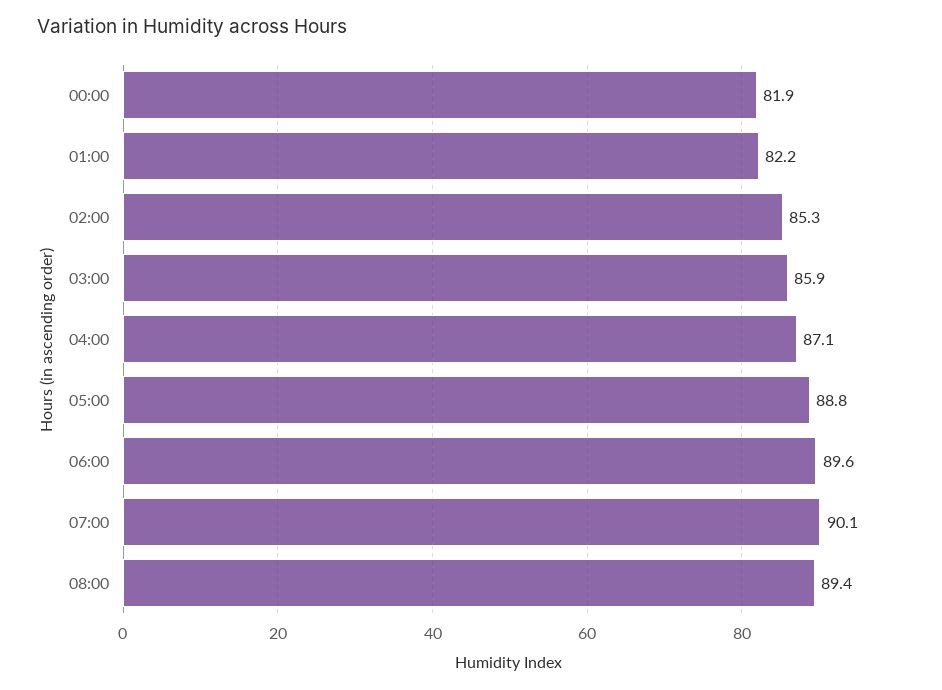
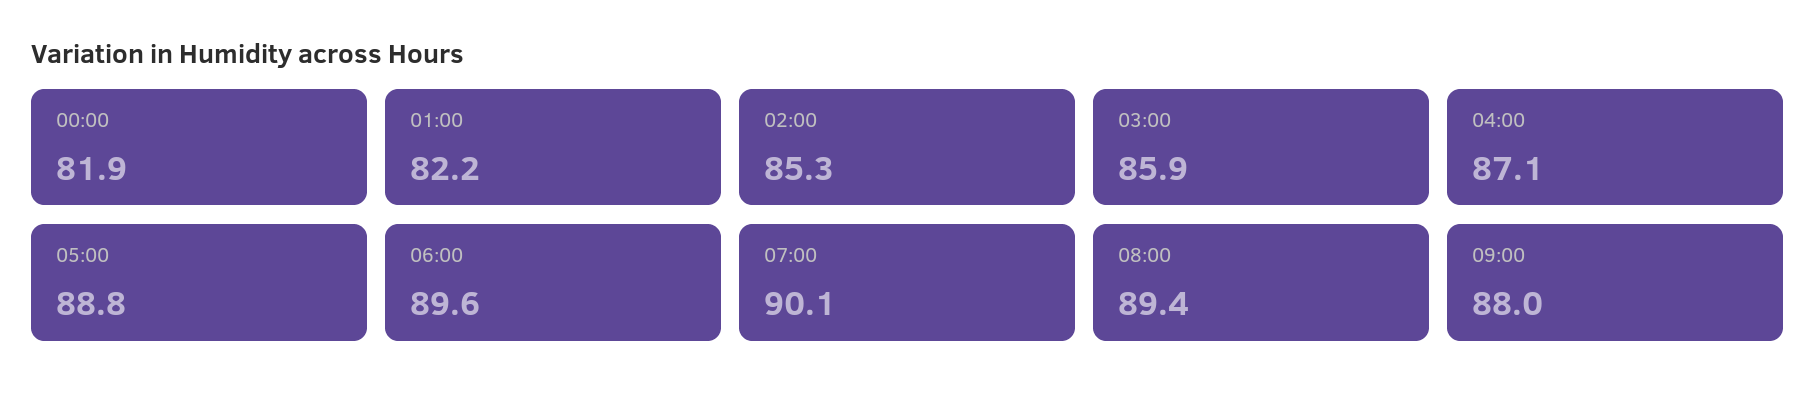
09:00: none -> 88

